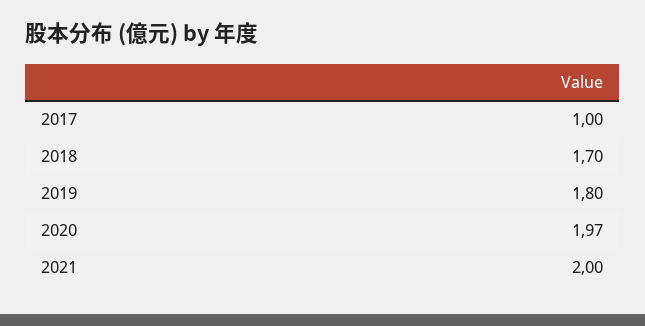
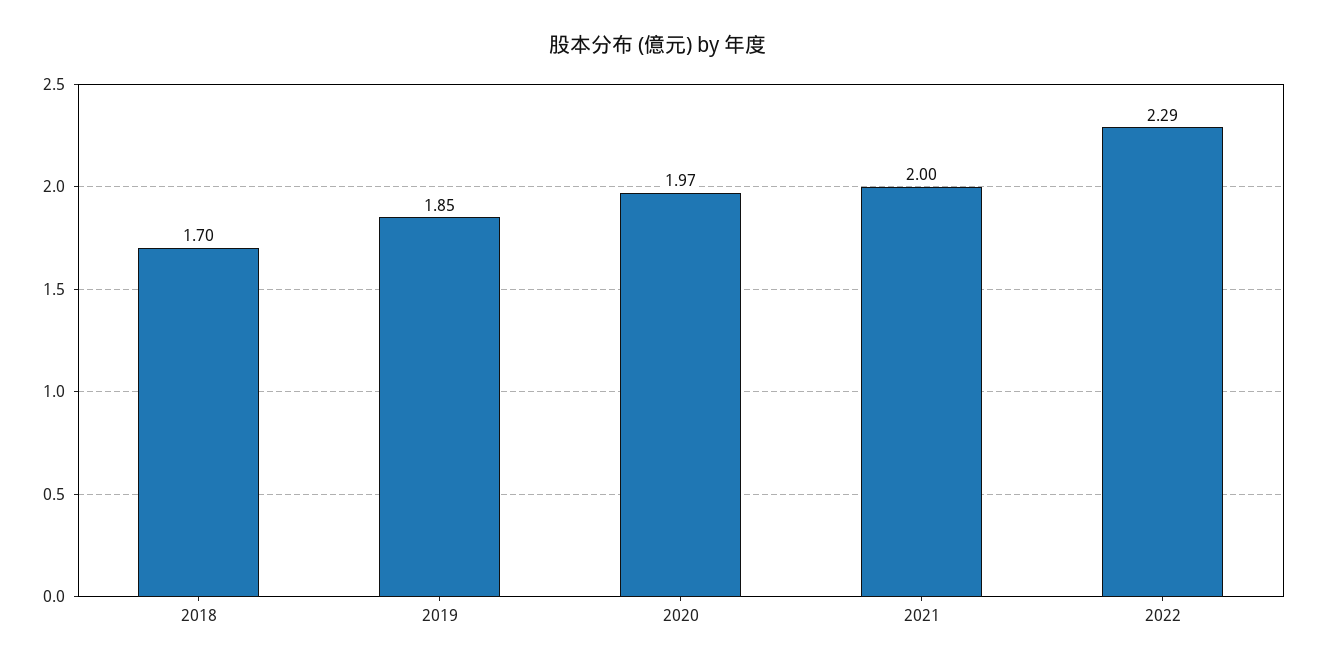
2017: 1 -> none
2019: 1.8 -> 1.85
2022: none -> 2.29

